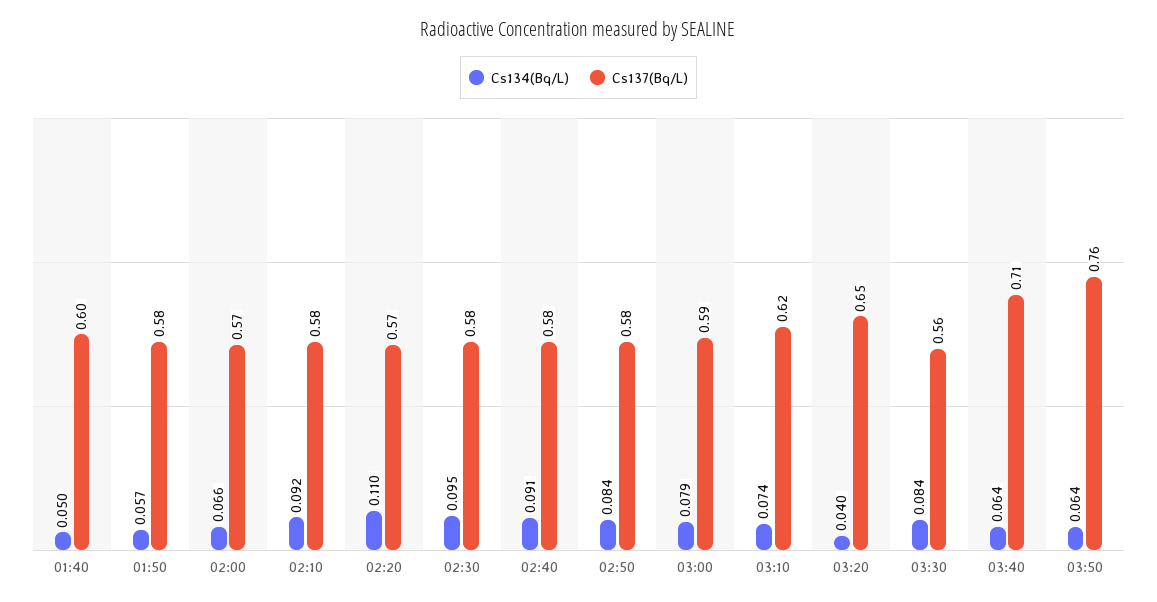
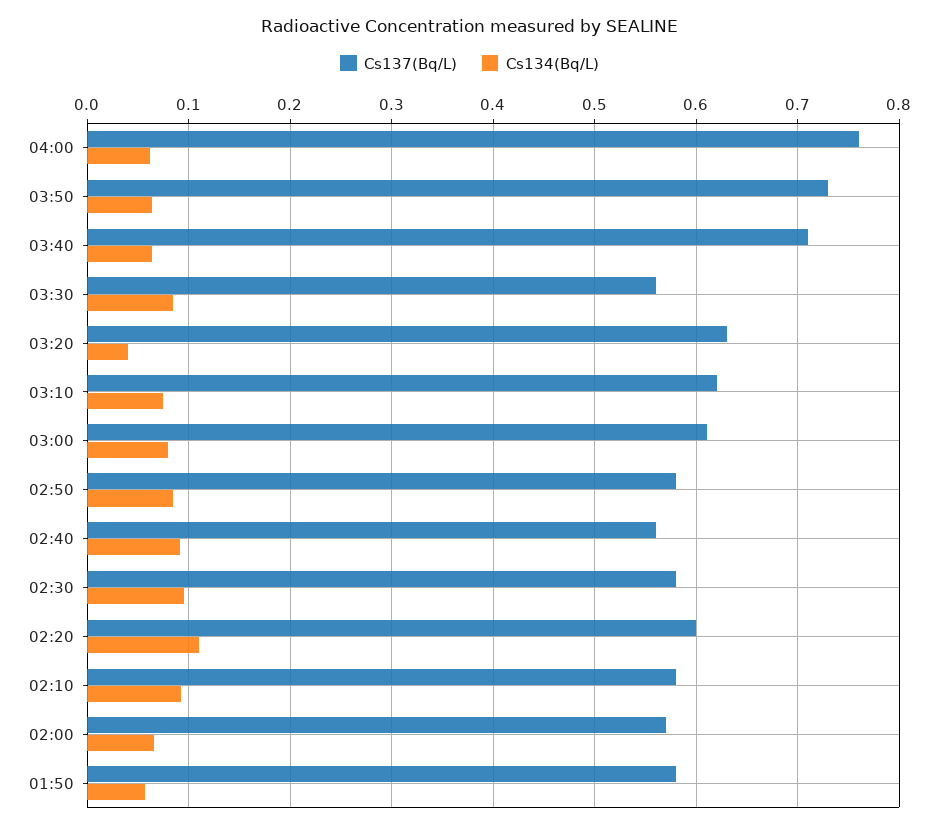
Cs134(Bq/L), 01:40: 0.05 -> none
Cs137(Bq/L), 01:40: 0.6 -> none
Cs137(Bq/L), 02:20: 0.57 -> 0.6
Cs137(Bq/L), 02:40: 0.58 -> 0.56
Cs137(Bq/L), 03:00: 0.59 -> 0.61
Cs137(Bq/L), 03:20: 0.65 -> 0.63
Cs137(Bq/L), 03:50: 0.76 -> 0.73
Cs137(Bq/L), 04:00: none -> 0.76
Cs134(Bq/L), 04:00: none -> 0.06

